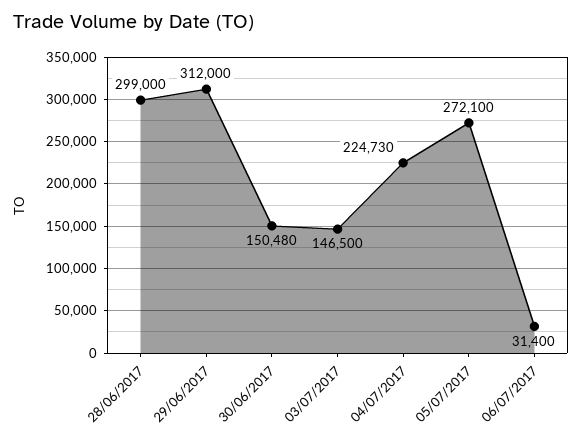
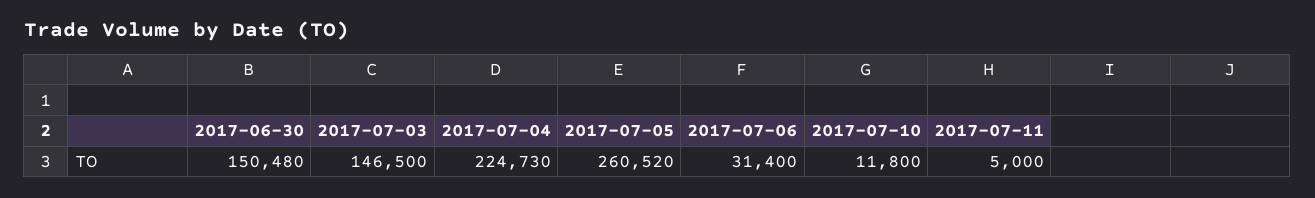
28/06/2017: 299000 -> none
29/06/2017: 312000 -> none
05/07/2017: 272100 -> 260520
2017-07-10: none -> 11800
2017-07-11: none -> 5000

